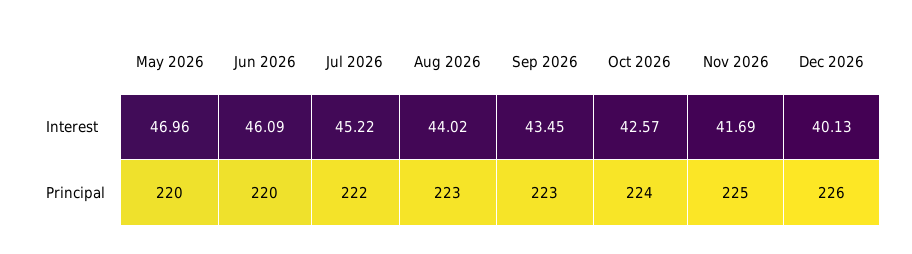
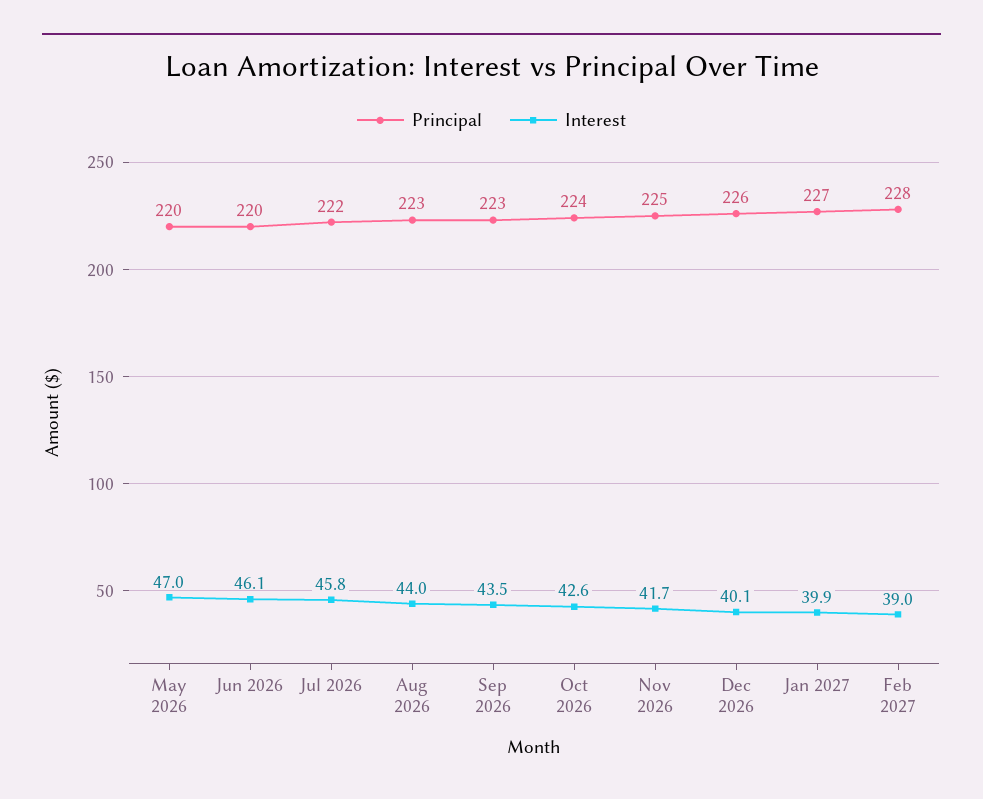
Interest, Jul 2026: 45.22 -> 45.8
Principal, Jan 2027: none -> 227
Interest, Jan 2027: none -> 39.9
Principal, Feb 2027: none -> 228
Interest, Feb 2027: none -> 39

